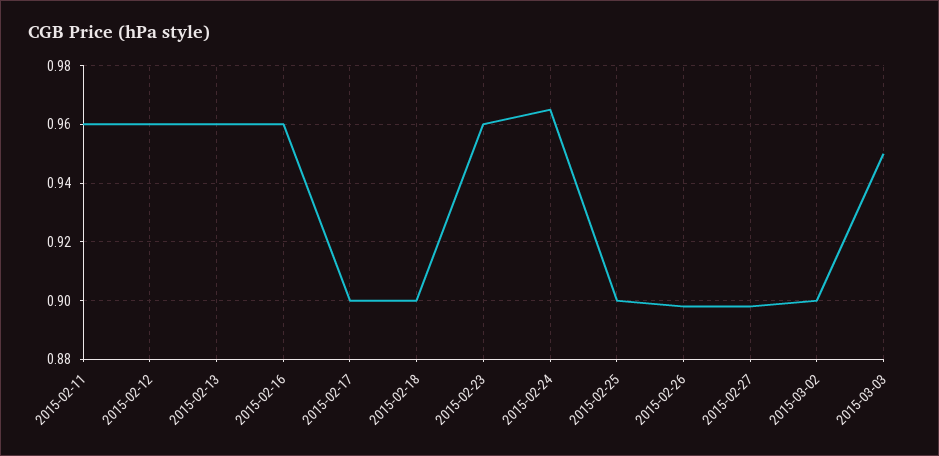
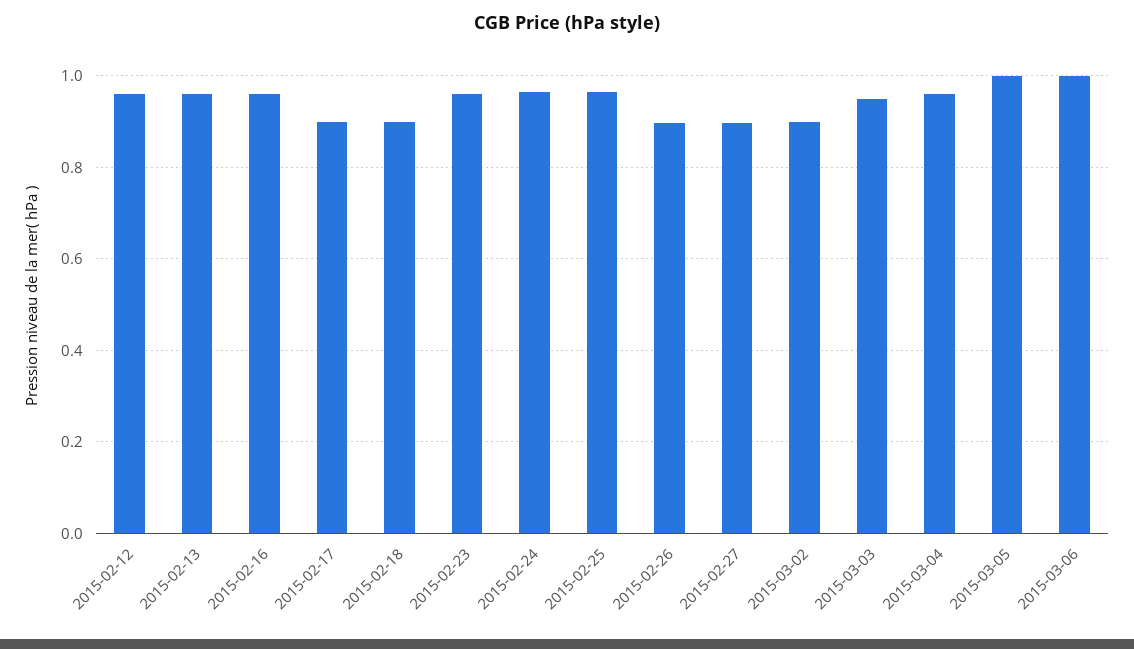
2015-02-11: 0.96 -> none
2015-02-25: 0.9 -> 0.96
2015-03-04: none -> 0.96
2015-03-05: none -> 1
2015-03-06: none -> 1

